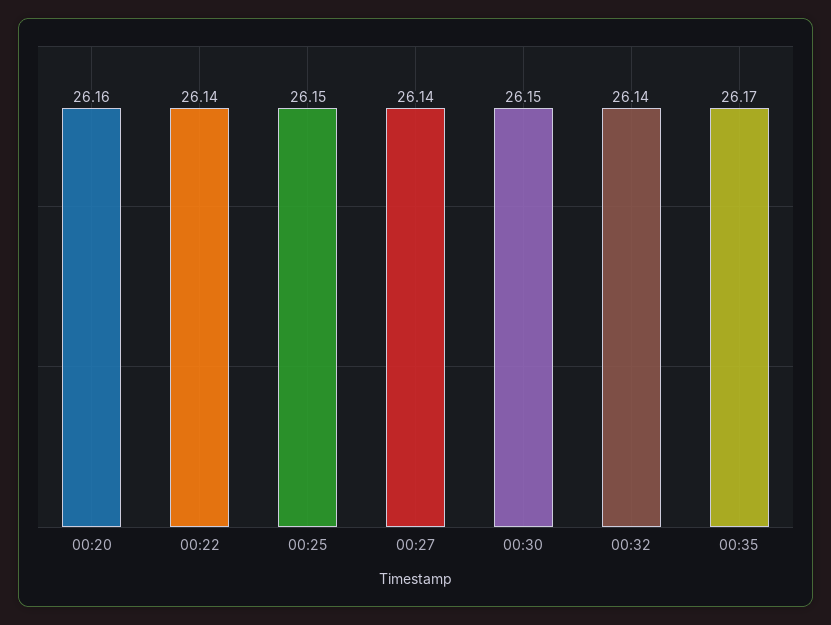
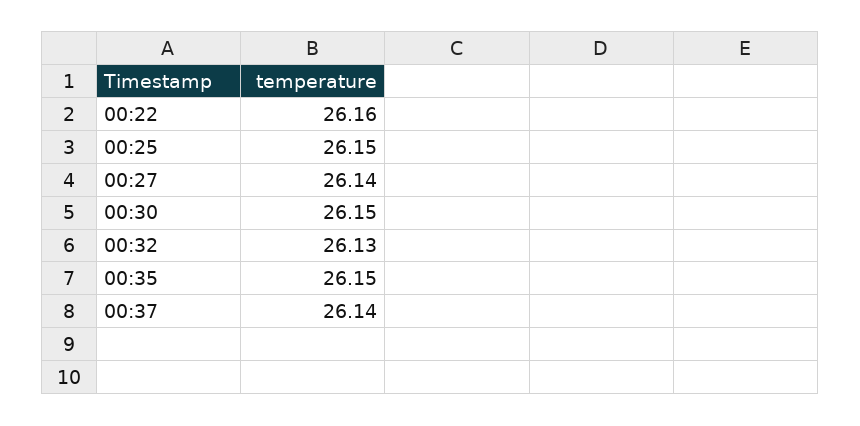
00:20: 26.16 -> none
00:22: 26.14 -> 26.16
00:32: 26.14 -> 26.13
00:35: 26.17 -> 26.15
00:37: none -> 26.14

